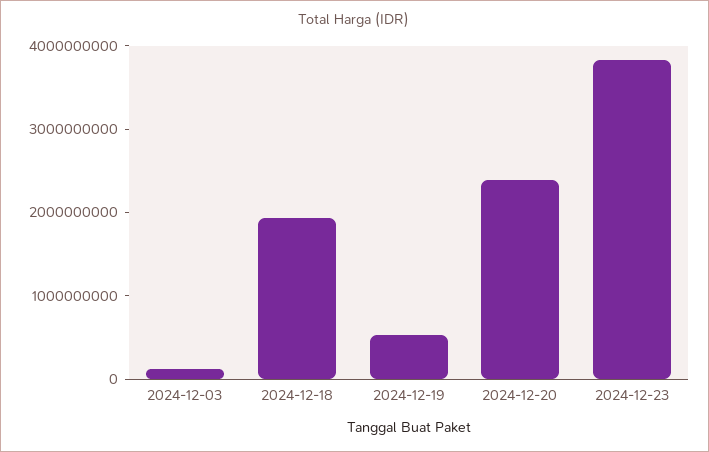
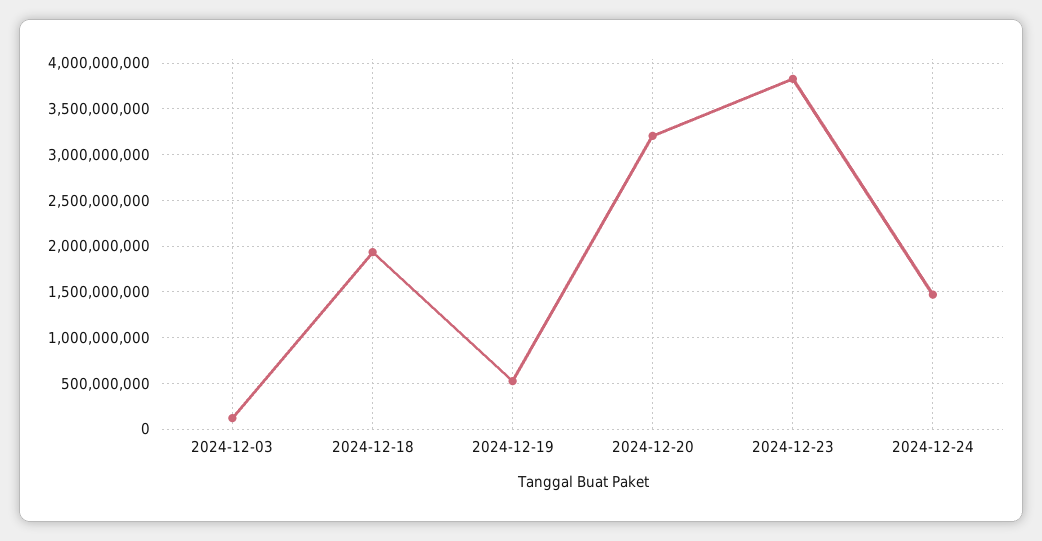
2024-12-20: 2400000000 -> 3200000000
2024-12-24: none -> 1500000000

